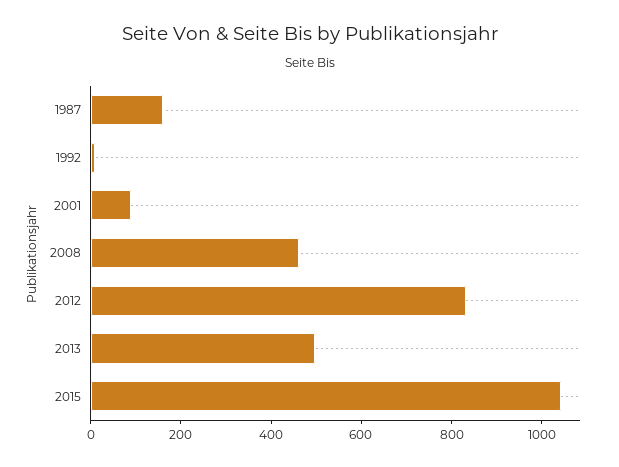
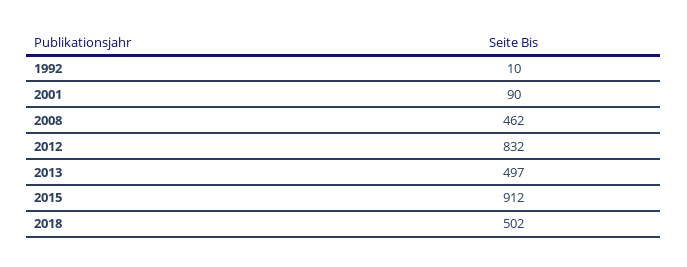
1987: 150 -> none
2015: 1050 -> 912
2018: none -> 502

